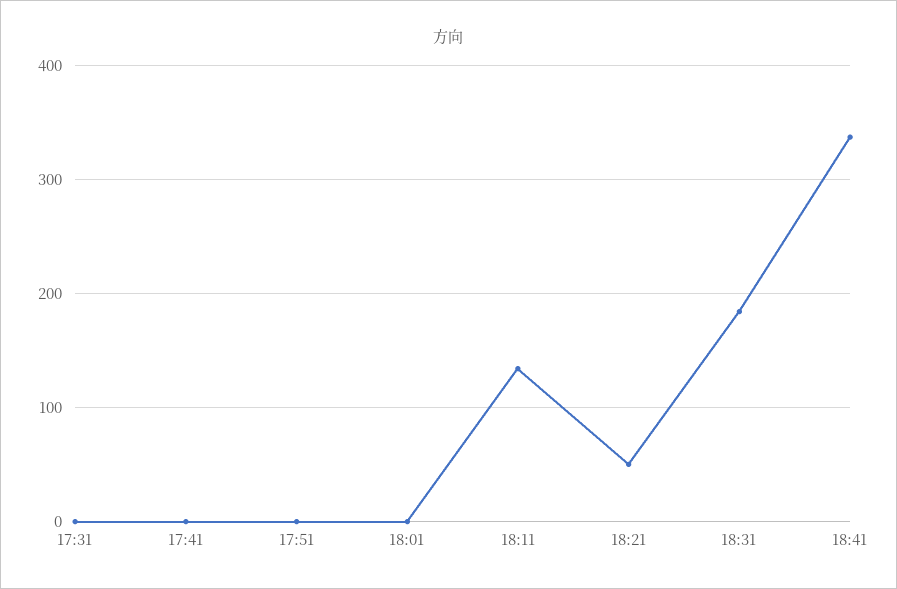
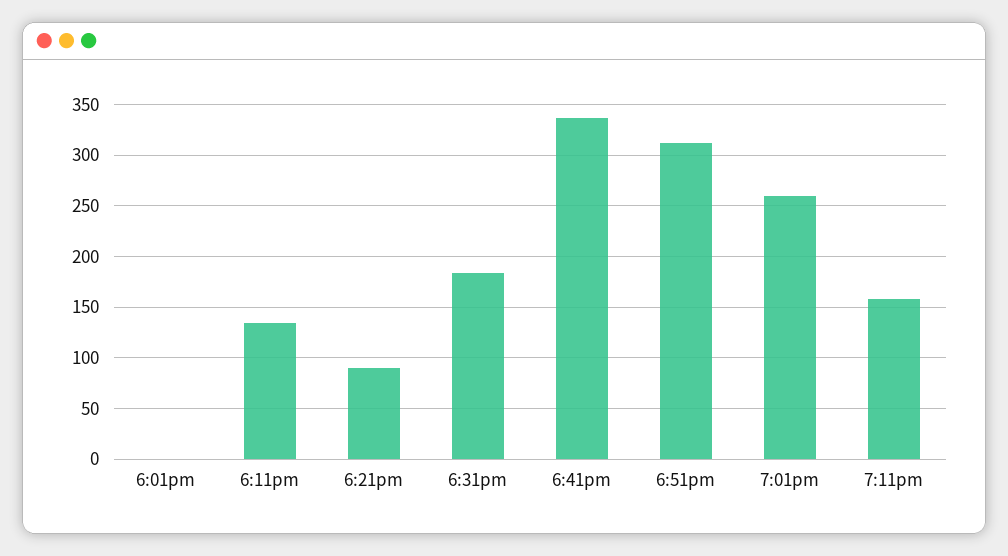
17:31: 0 -> none
17:41: 0 -> none
17:51: 0 -> none
18:21: 50 -> 90
6:51pm: none -> 310
7:01pm: none -> 260
7:11pm: none -> 160

